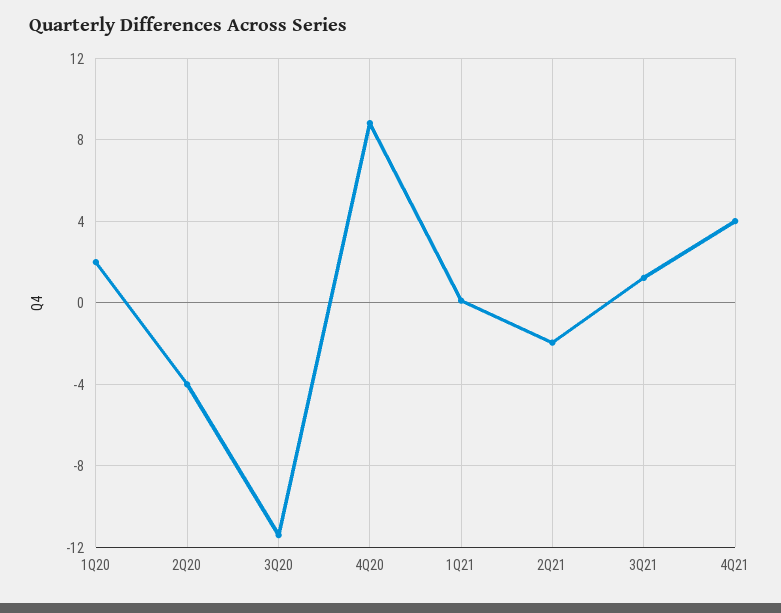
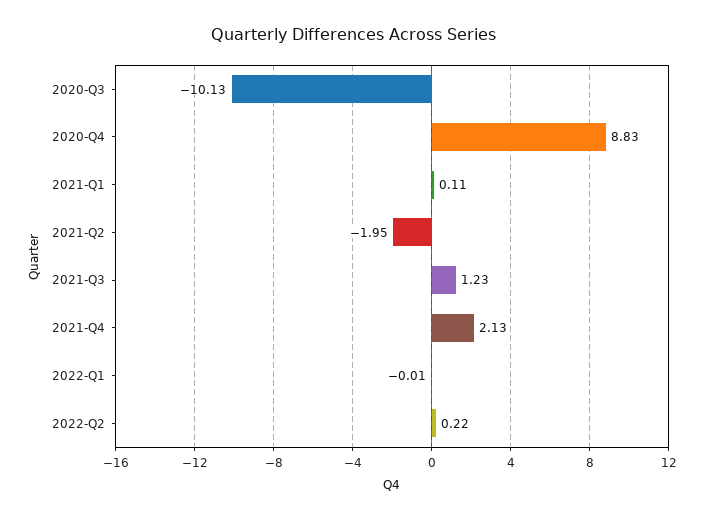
1Q20: 2 -> none
2Q20: -4 -> none
3Q20: -11.5 -> -10.13
4Q21: 4 -> 2.13
2022-Q1: none -> -0.01
2022-Q2: none -> 0.22

